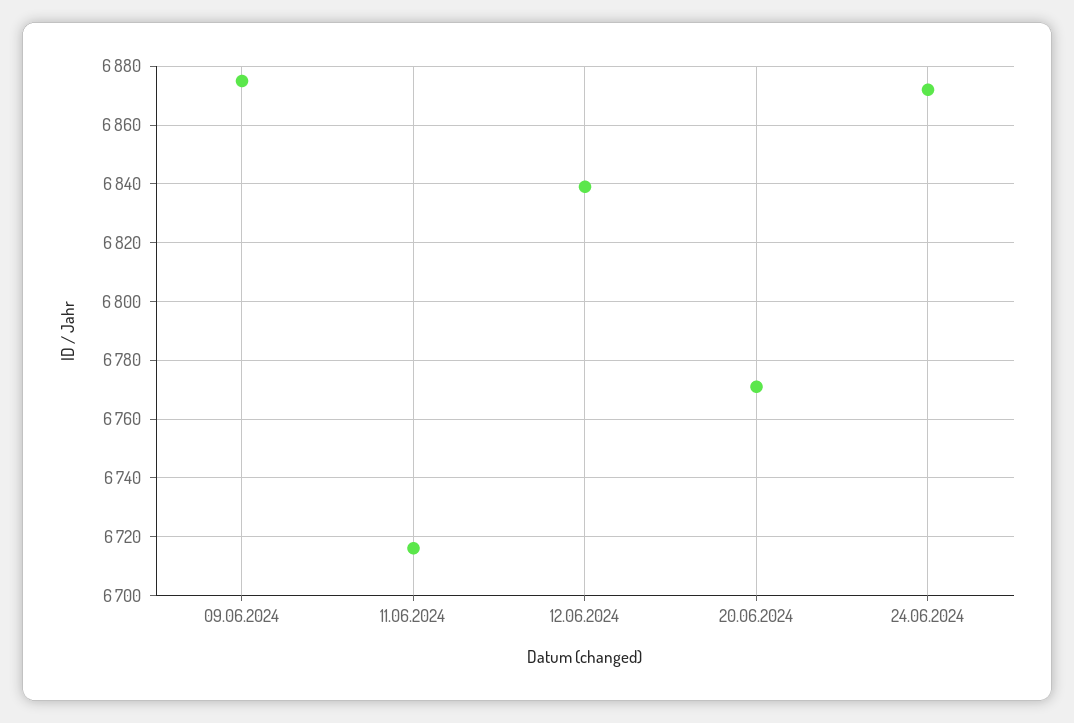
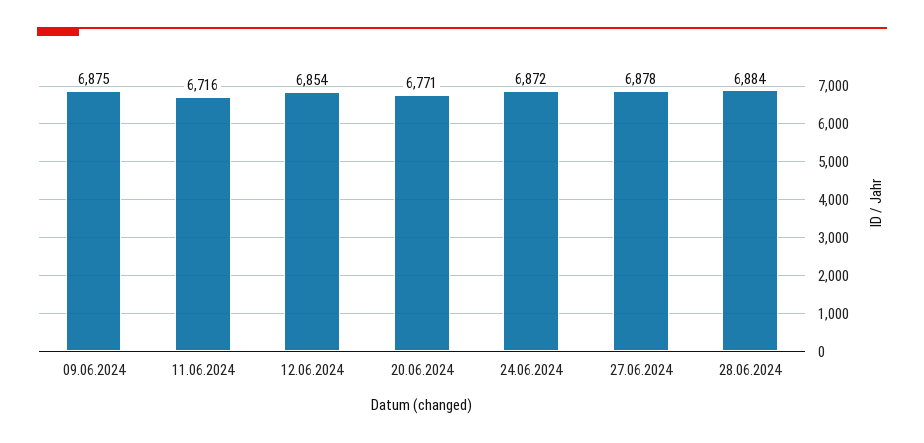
12.06.2024: 6840 -> 6854
27.06.2024: none -> 6878
28.06.2024: none -> 6884

